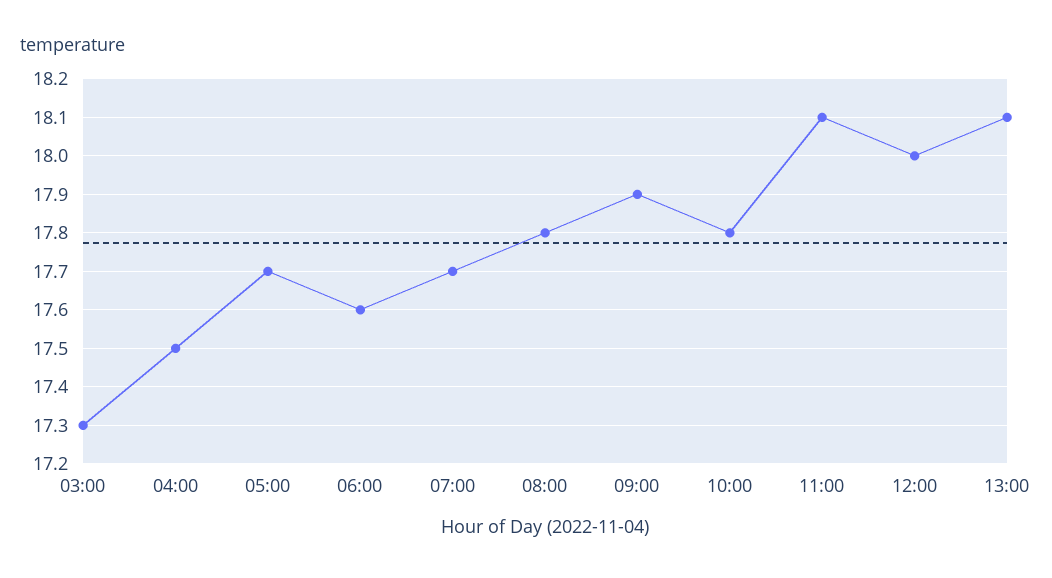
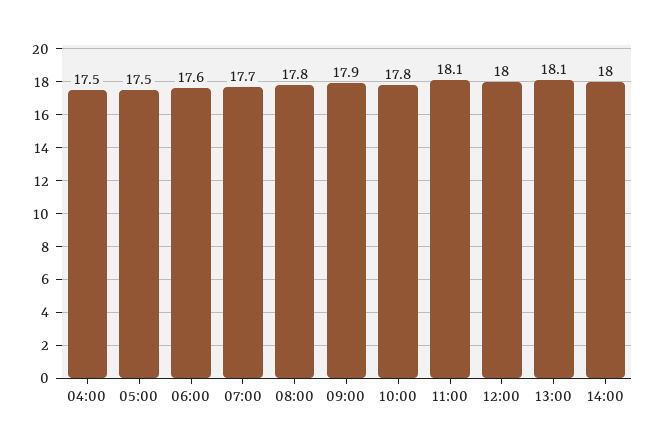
03:00: 17.3 -> none
05:00: 17.7 -> 17.5
14:00: none -> 18

